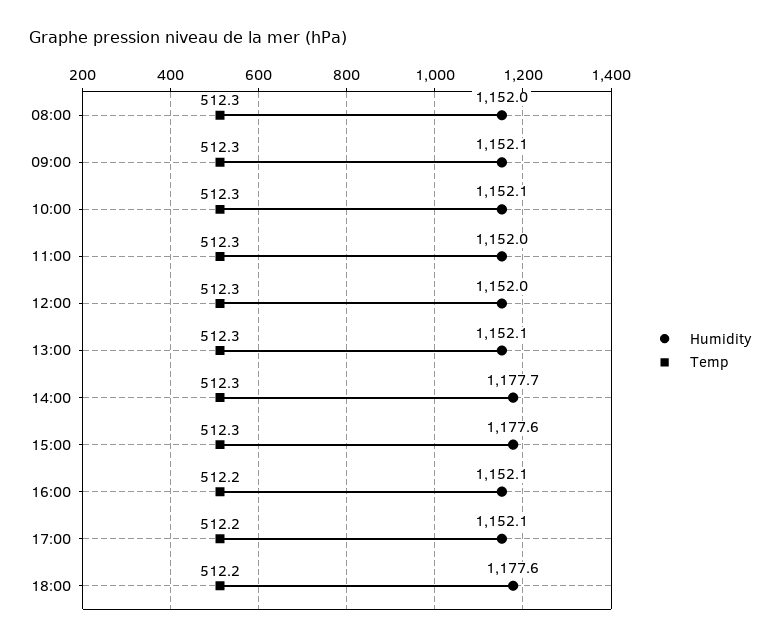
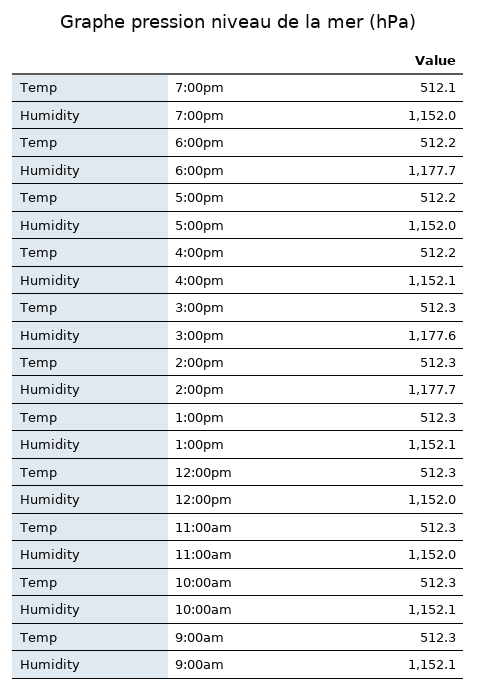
Humidity, 08:00: 1152 -> none
Temp, 08:00: 512.3 -> none
Humidity, 17:00: 1152.1 -> 1152
Humidity, 18:00: 1177.6 -> 1177.7
Temp, 7:00pm: none -> 512.1
Humidity, 7:00pm: none -> 1152

